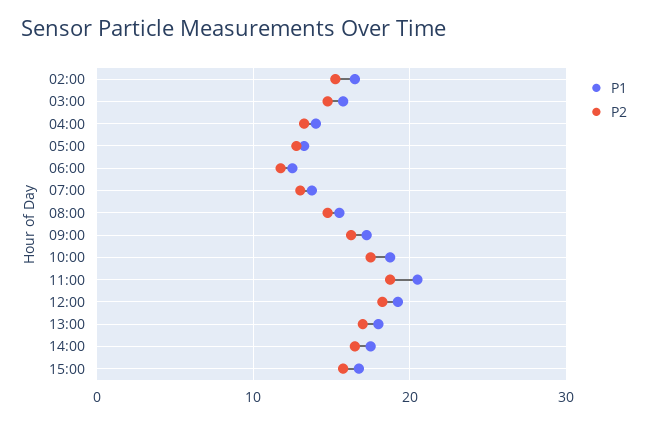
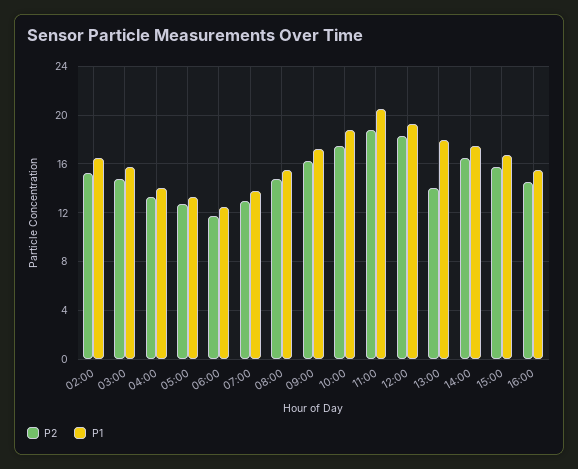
P2, 13:00: 17 -> 14
P2, 16:00: none -> 14.5
P1, 16:00: none -> 15.5

